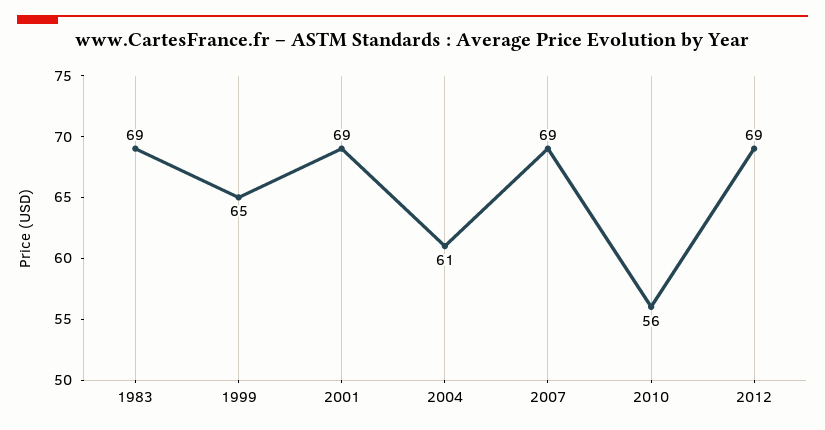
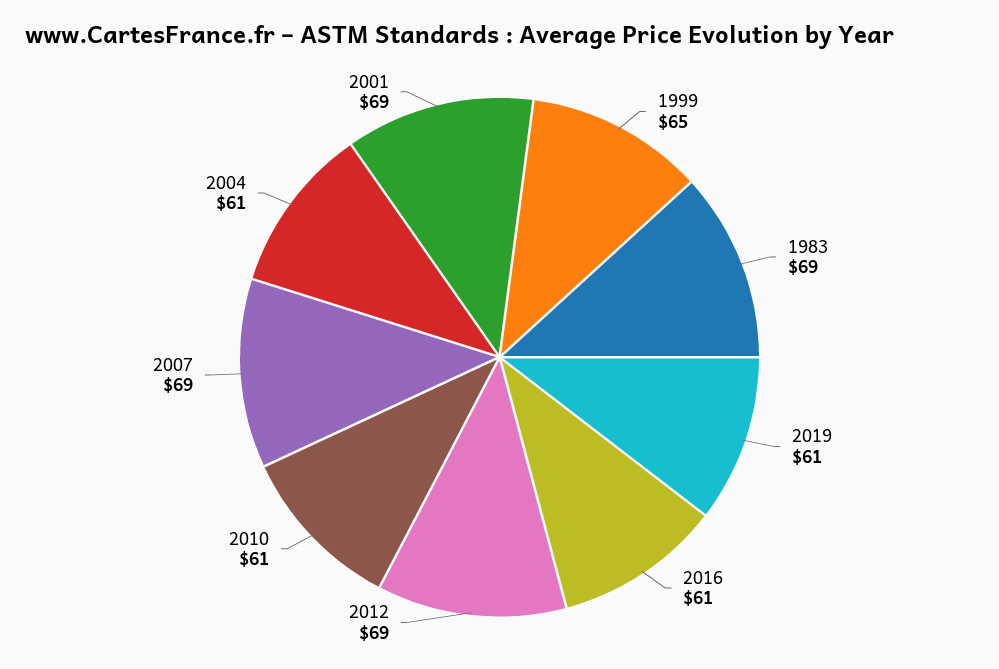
2010: 56 -> 61
2019: none -> 61
2016: none -> 61

